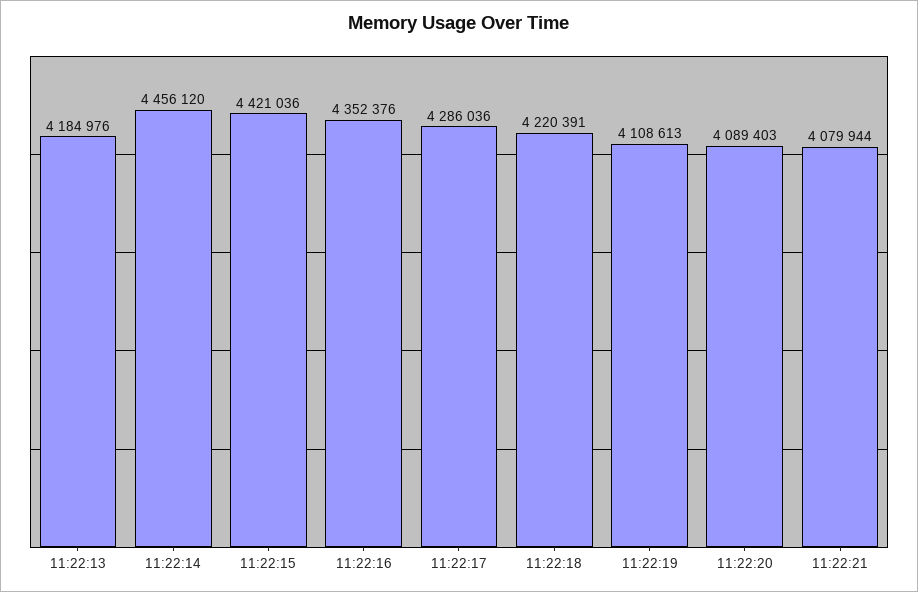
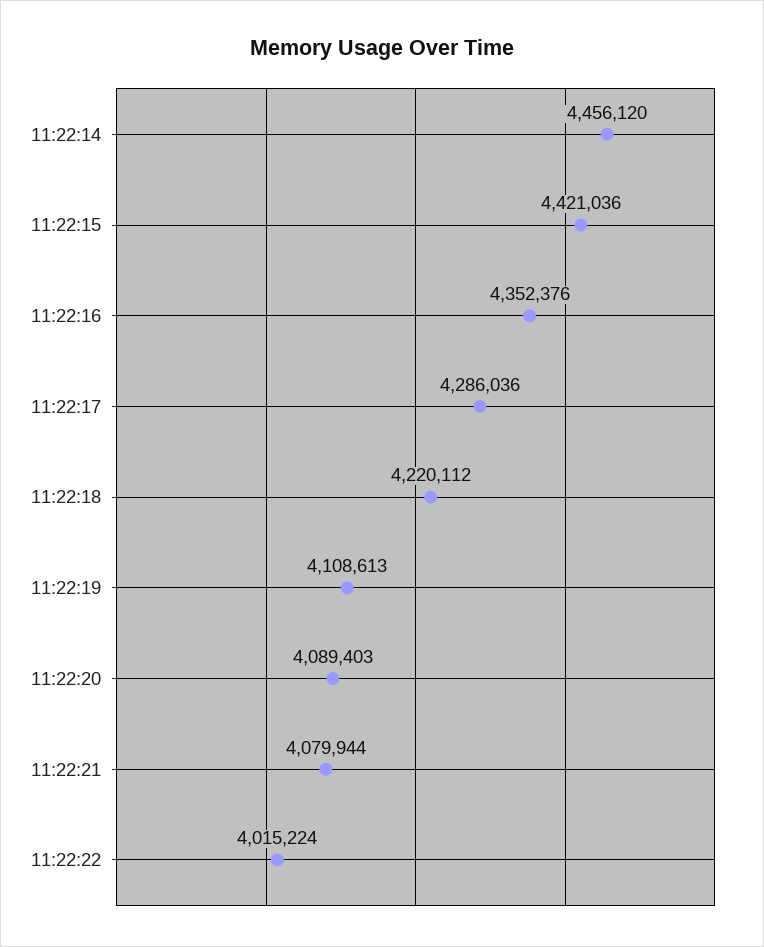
11:22:13: 4184976 -> none
11:22:18: 4220391 -> 4220112
11:22:22: none -> 4015224

